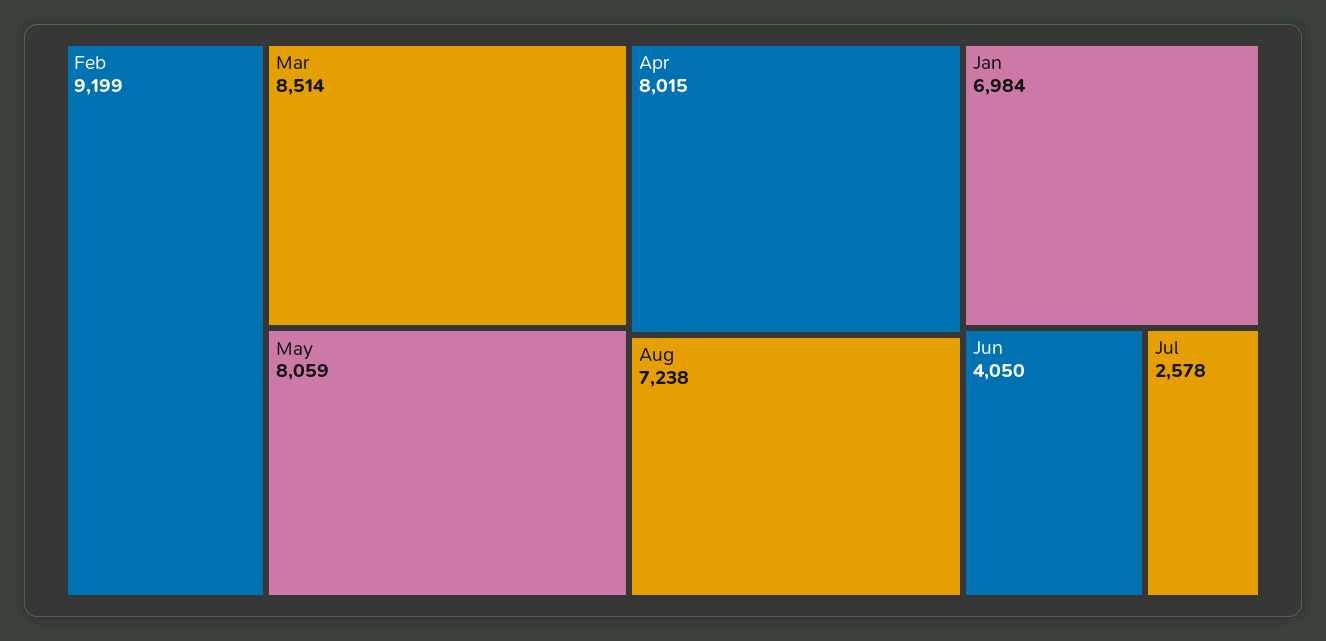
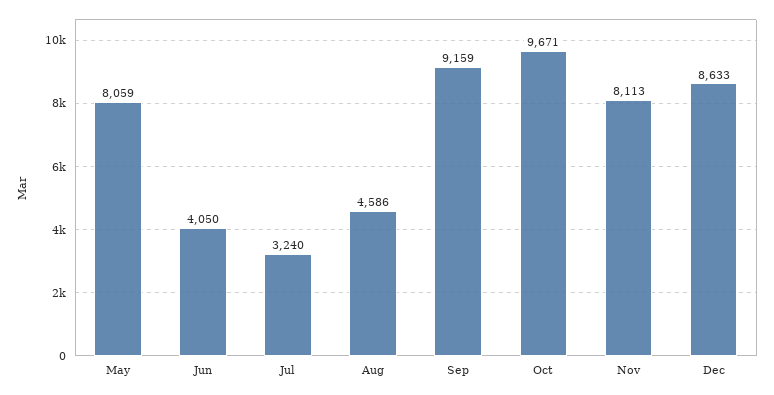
Feb: 9199 -> none
Mar: 8514 -> none
Apr: 8015 -> none
Aug: 7238 -> 4586
Jan: 6984 -> none
Jul: 2578 -> 3240
Sep: none -> 9159
Oct: none -> 9671
Nov: none -> 8113
Dec: none -> 8633

